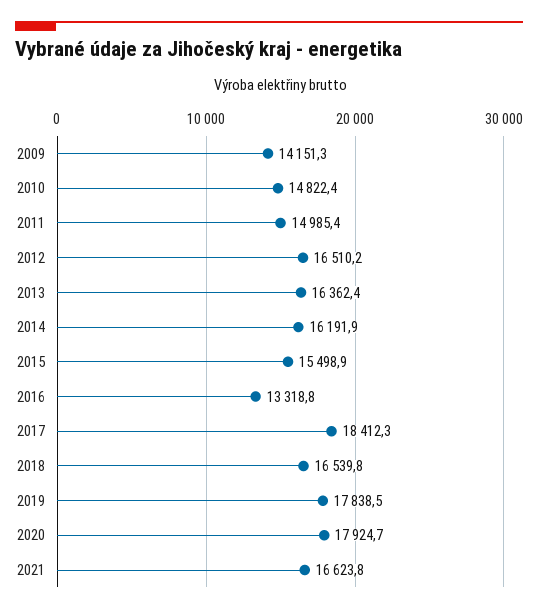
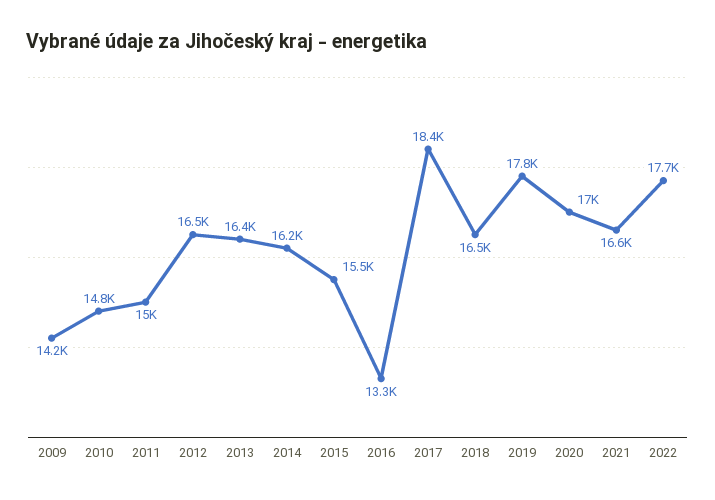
2020: 17924.7 -> 17000
2022: none -> 17700

